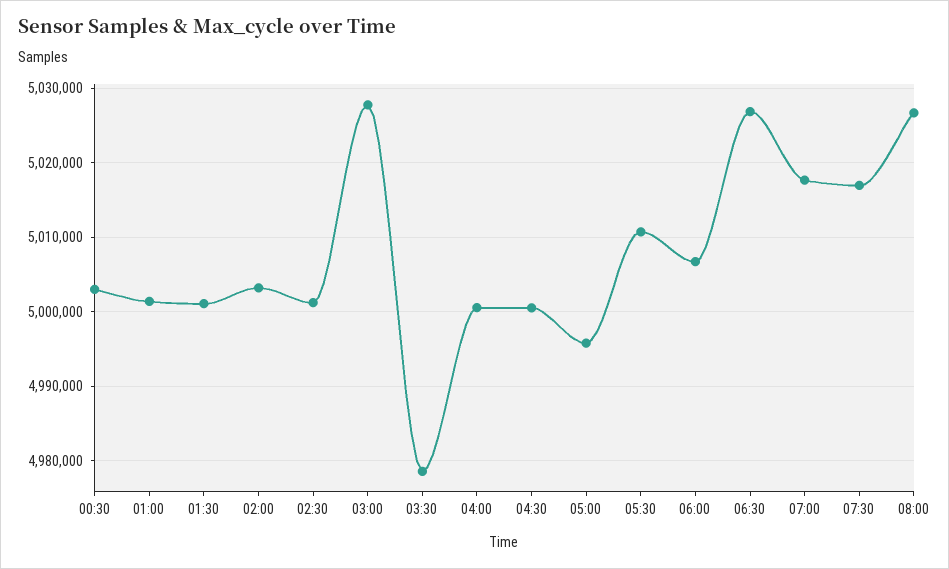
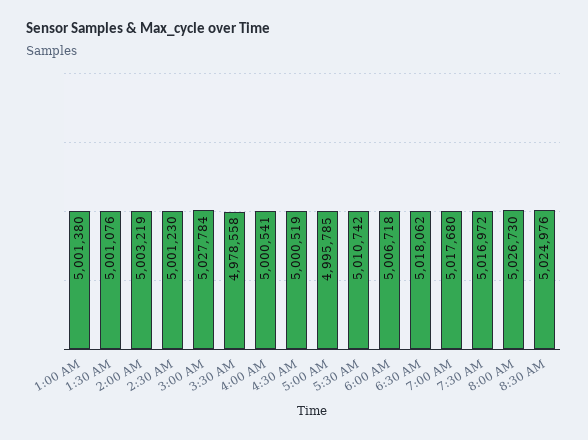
00:30: 5003000 -> none
06:30: 5027000 -> 5018062
8:30 AM: none -> 5024976

